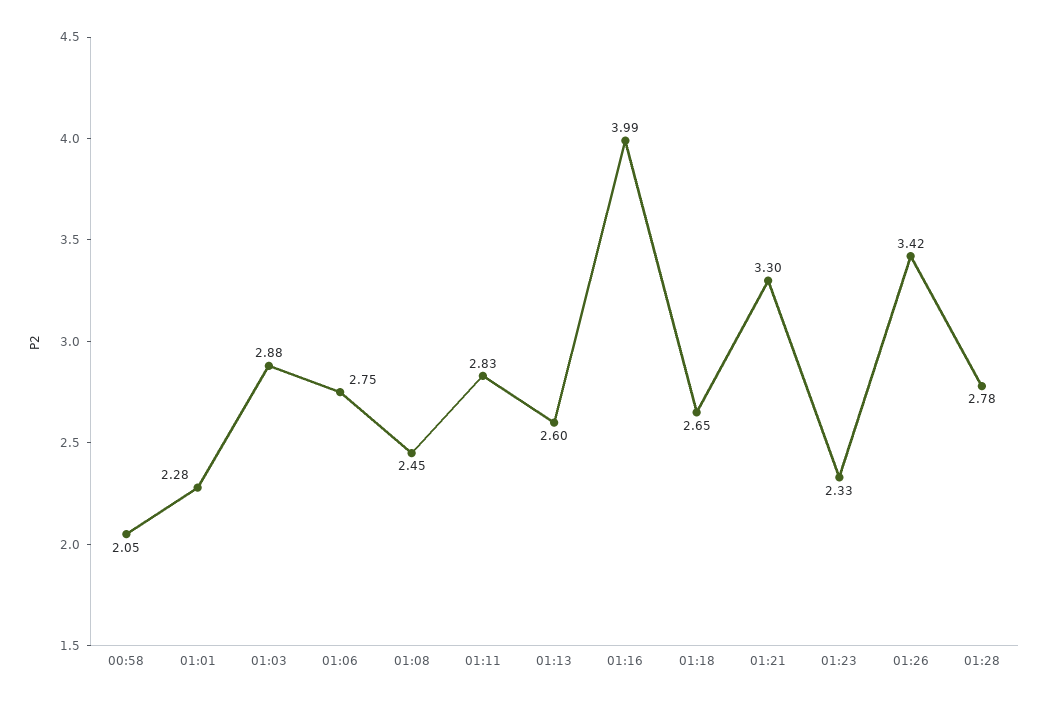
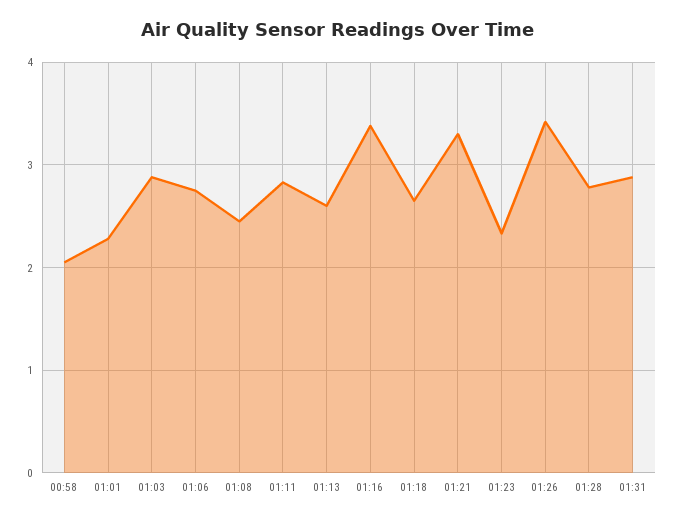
01:16: 3.99 -> 3.4
01:31: none -> 2.9

